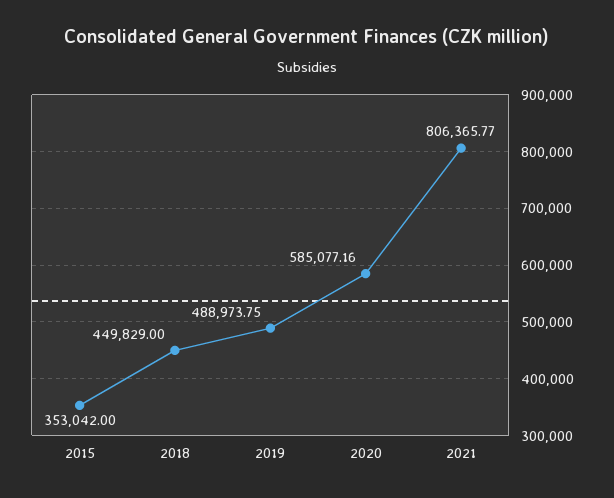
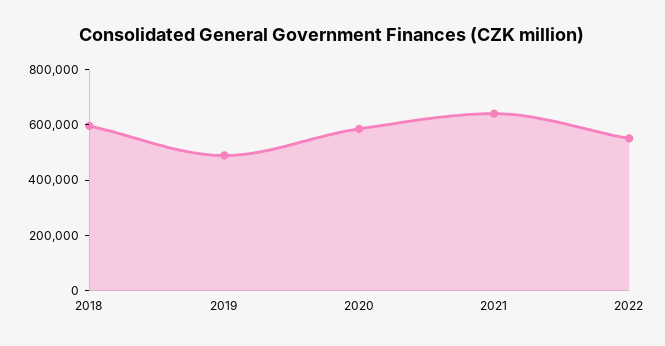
2015: 353042 -> none
2018: 449829 -> 600000
2021: 806365.77 -> 650000
2022: none -> 550000

